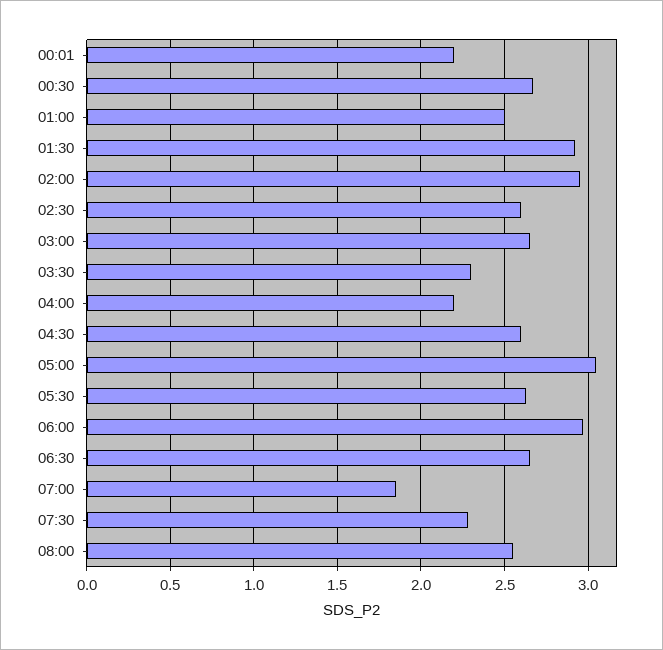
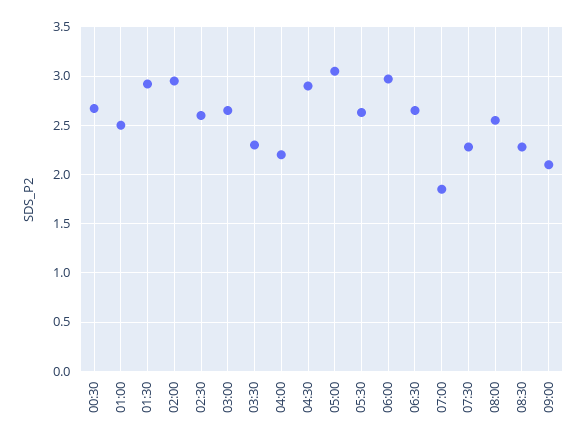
00:01: 2.2 -> none
04:30: 2.6 -> 2.9
08:30: none -> 2.3
09:00: none -> 2.1

